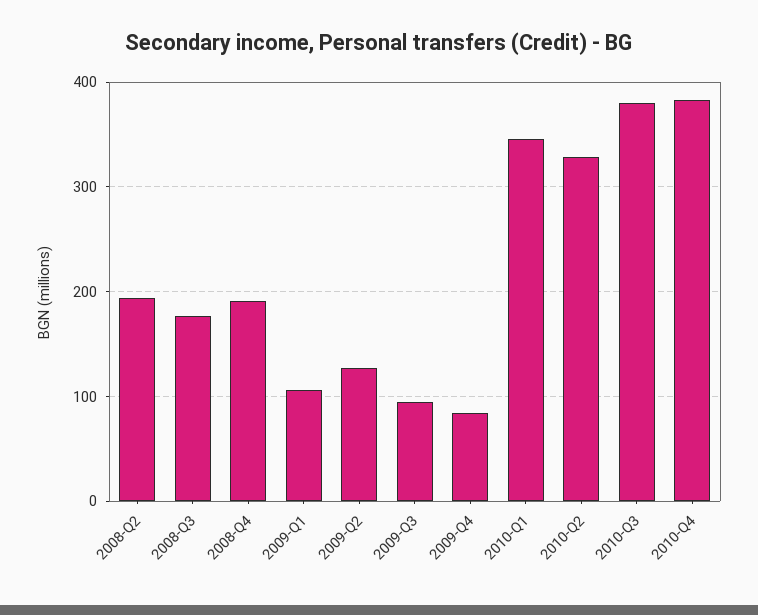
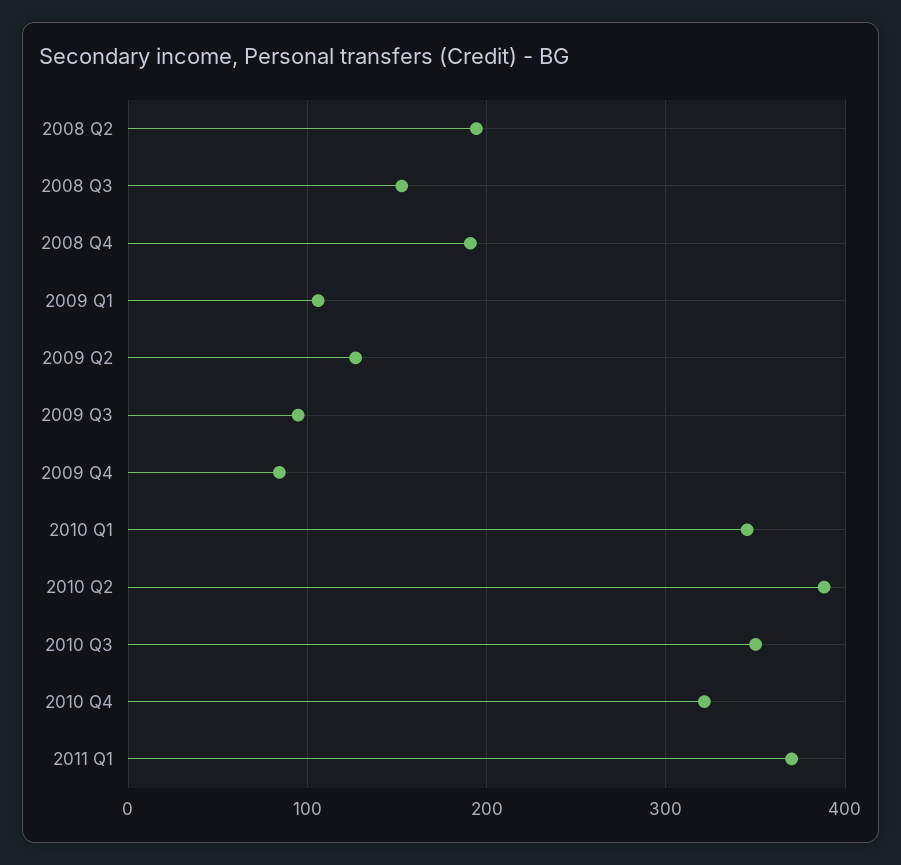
2008-Q3: 180 -> 150
2010-Q2: 330 -> 390
2010-Q3: 380 -> 350
2010-Q4: 380 -> 320
2011 Q1: none -> 370

